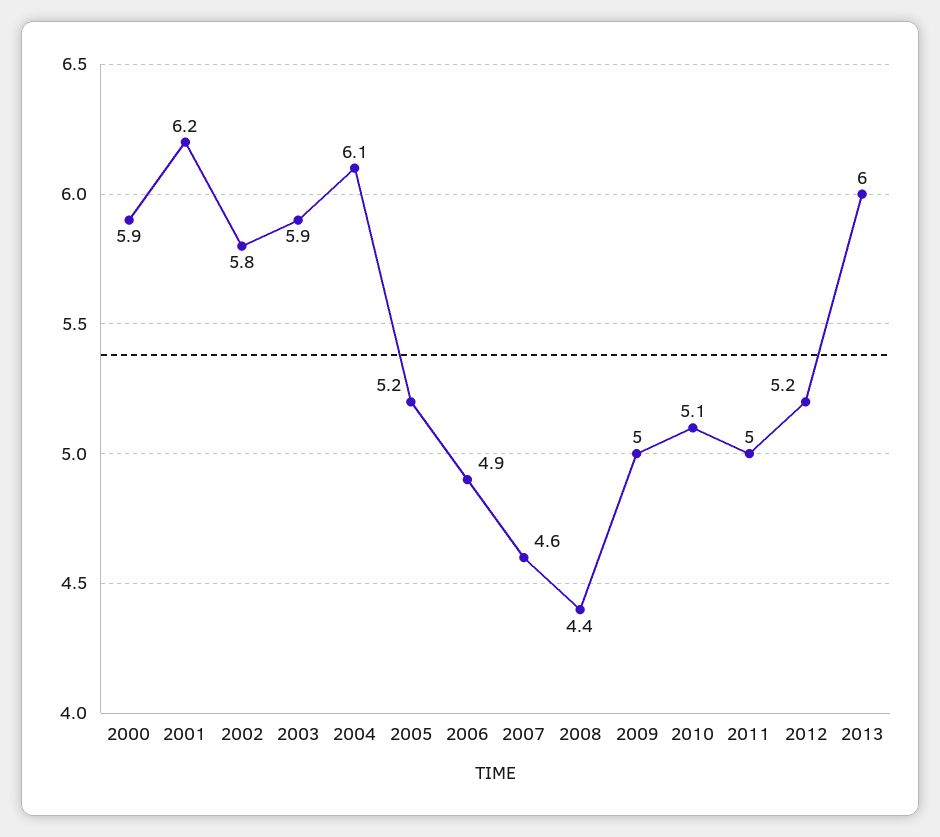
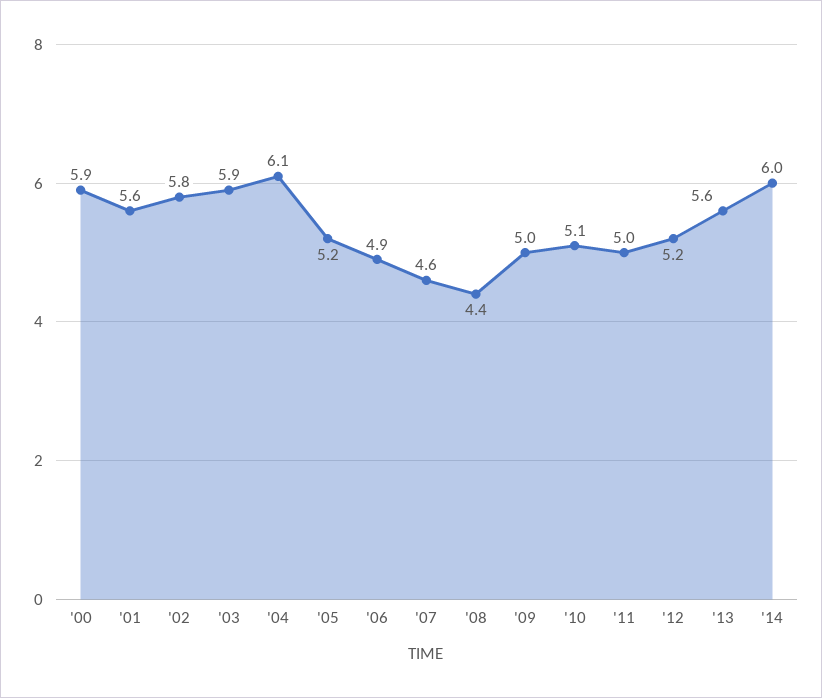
2001: 6.2 -> 5.6
2013: 6 -> 5.6
'14: none -> 6

